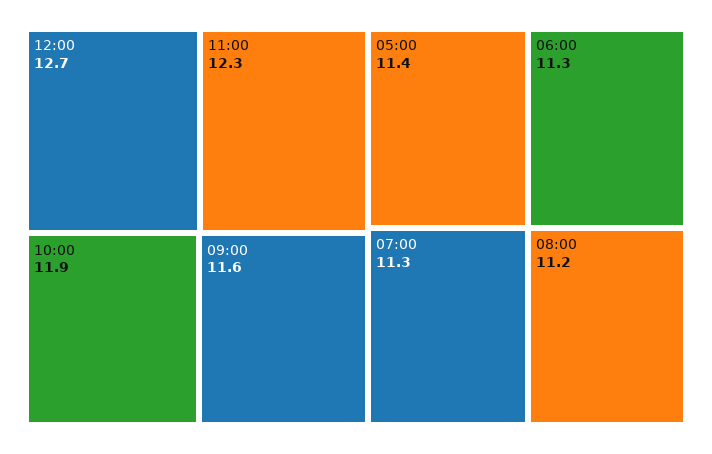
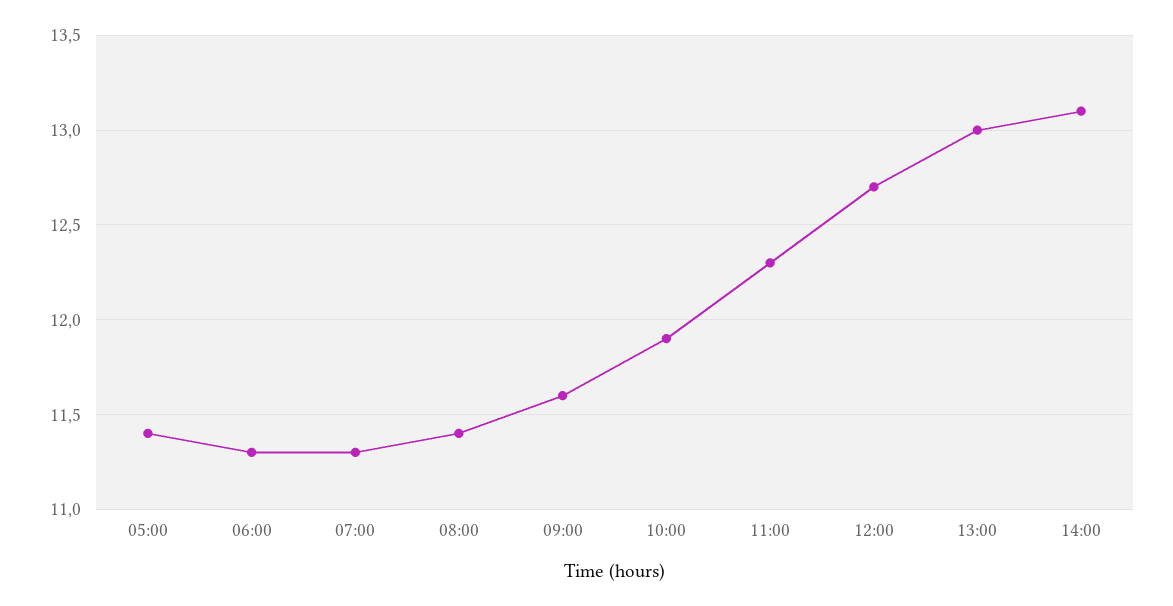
08:00: 11.2 -> 11.4
13:00: none -> 13
14:00: none -> 13.1

